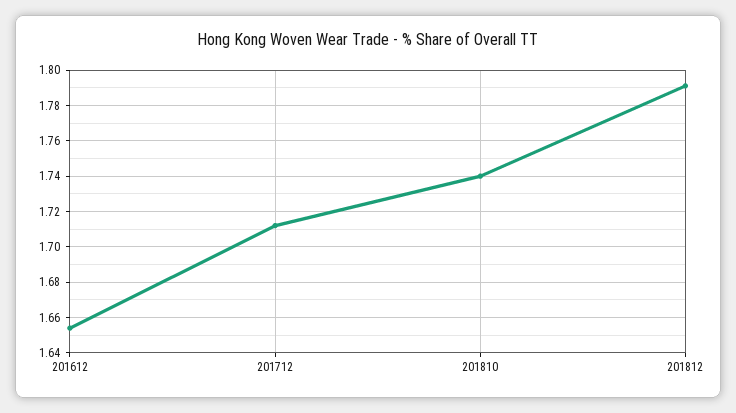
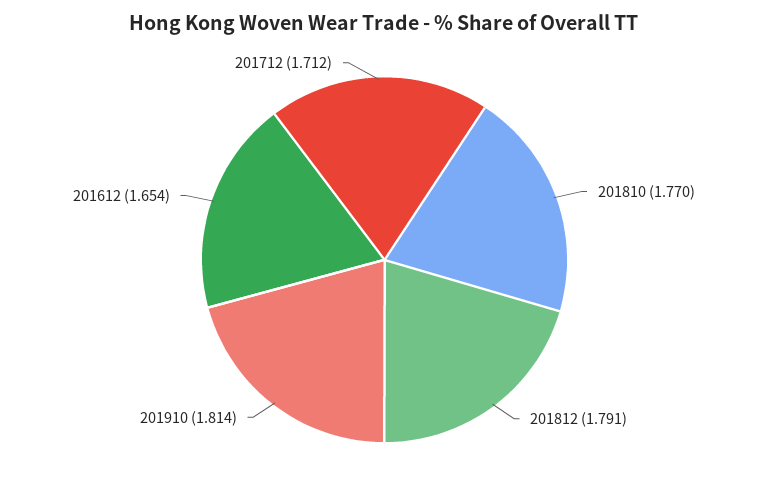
201810: 1.74 -> 1.77
201910: none -> 1.814

